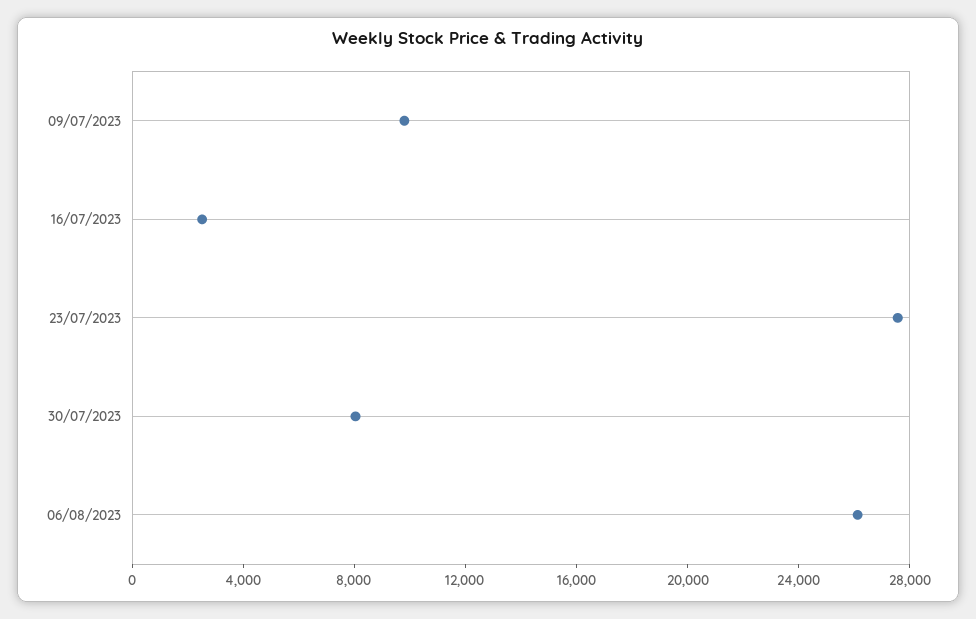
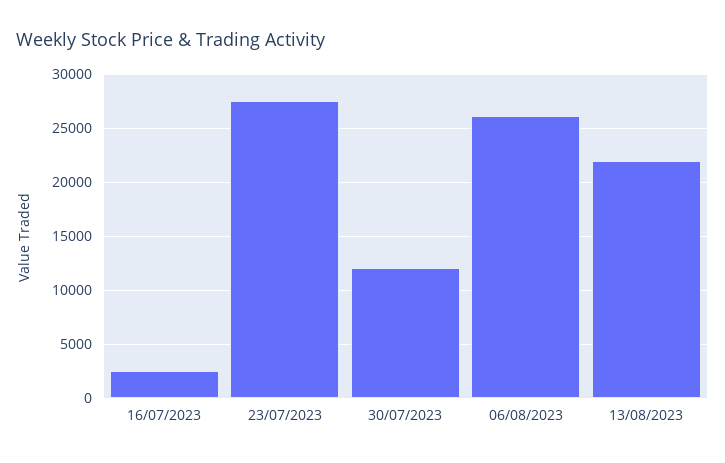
09/07/2023: 10000 -> none
30/07/2023: 8000 -> 12000
13/08/2023: none -> 22000

